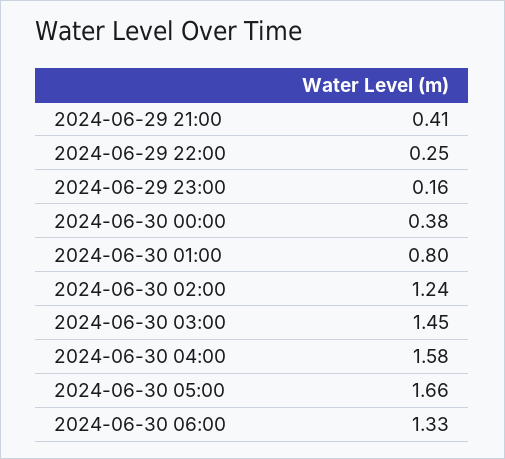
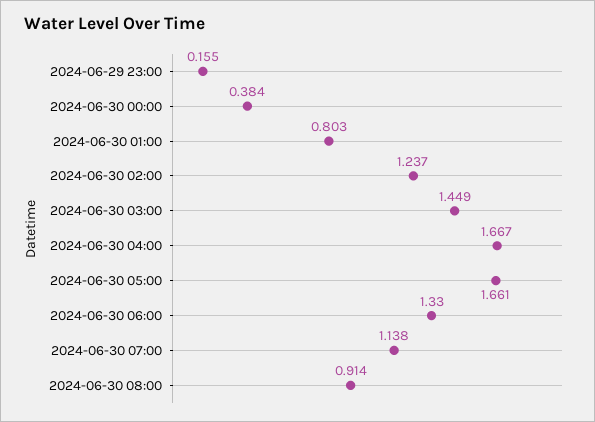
2024-06-29 21:00: 0.41 -> none
2024-06-29 22:00: 0.25 -> none
2024-06-30 04:00: 1.58 -> 1.667
2024-06-30 07:00: none -> 1.138
2024-06-30 08:00: none -> 0.914

